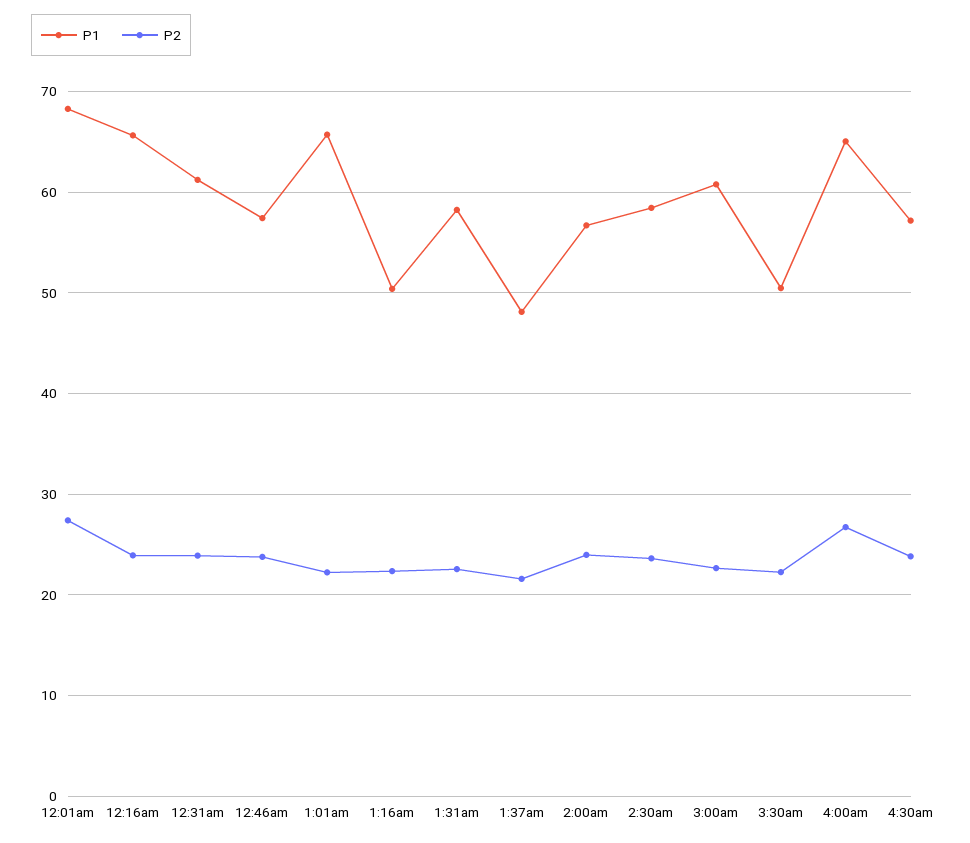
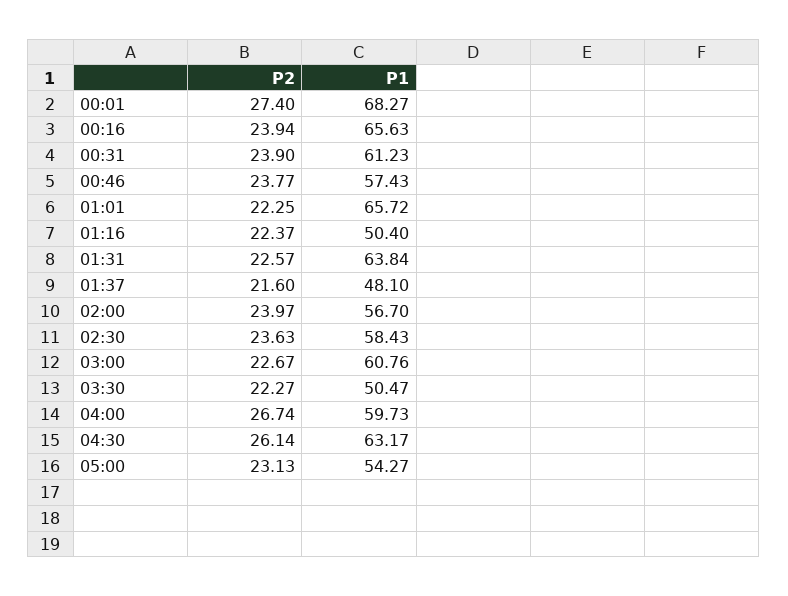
P1, 1:31am: 58 -> 63.84
P1, 4:00am: 65 -> 59.73
P1, 4:30am: 57 -> 63.17
P2, 4:30am: 24 -> 26.14
P2, 05:00: none -> 23.13
P1, 05:00: none -> 54.27

